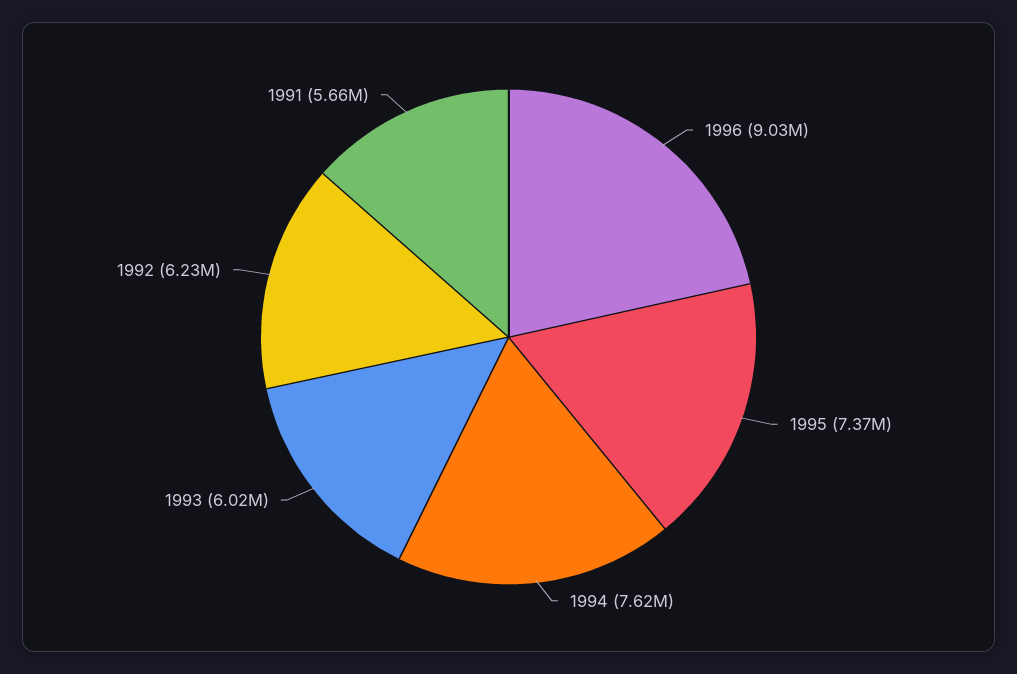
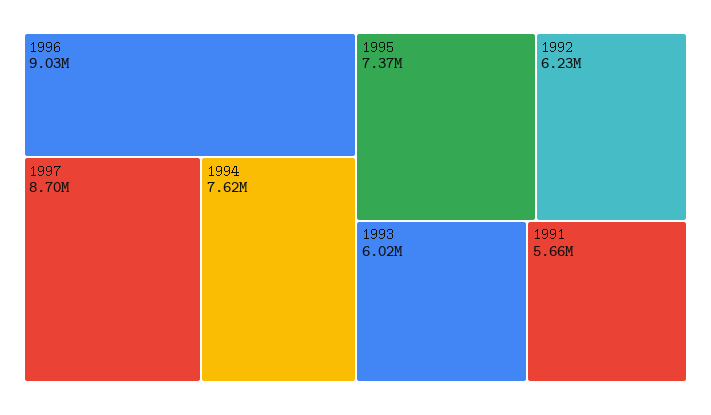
1997: none -> 8700000

